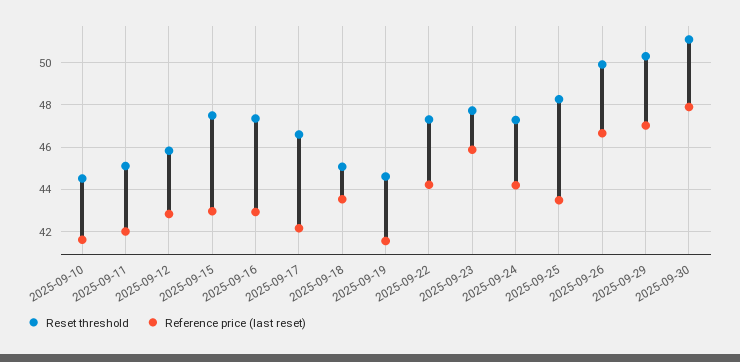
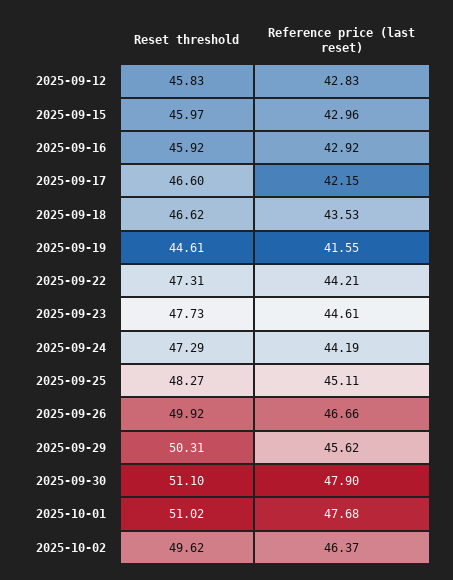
Reset threshold, 2025-09-10: 44.5 -> none
Reference price (last reset), 2025-09-10: 41.5 -> none
Reset threshold, 2025-09-11: 45 -> none
Reference price (last reset), 2025-09-11: 42 -> none
Reset threshold, 2025-09-15: 47.5 -> 45.97
Reset threshold, 2025-09-16: 47.5 -> 45.92
Reset threshold, 2025-09-18: 45 -> 46.62
Reference price (last reset), 2025-09-23: 46 -> 44.61
Reference price (last reset), 2025-09-25: 43.5 -> 45.11
Reference price (last reset), 2025-09-29: 47 -> 45.62
Reset threshold, 2025-10-01: none -> 51.02
Reference price (last reset), 2025-10-01: none -> 47.68
Reset threshold, 2025-10-02: none -> 49.62
Reference price (last reset), 2025-10-02: none -> 46.37

